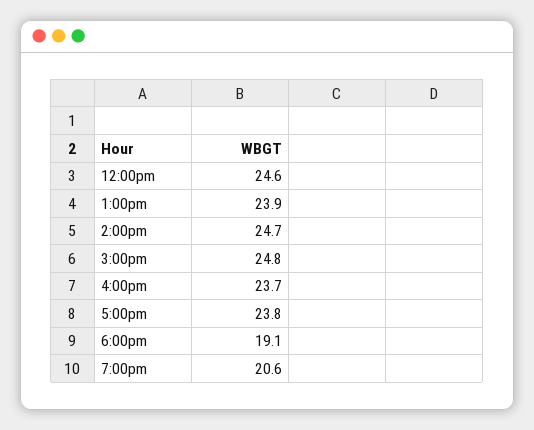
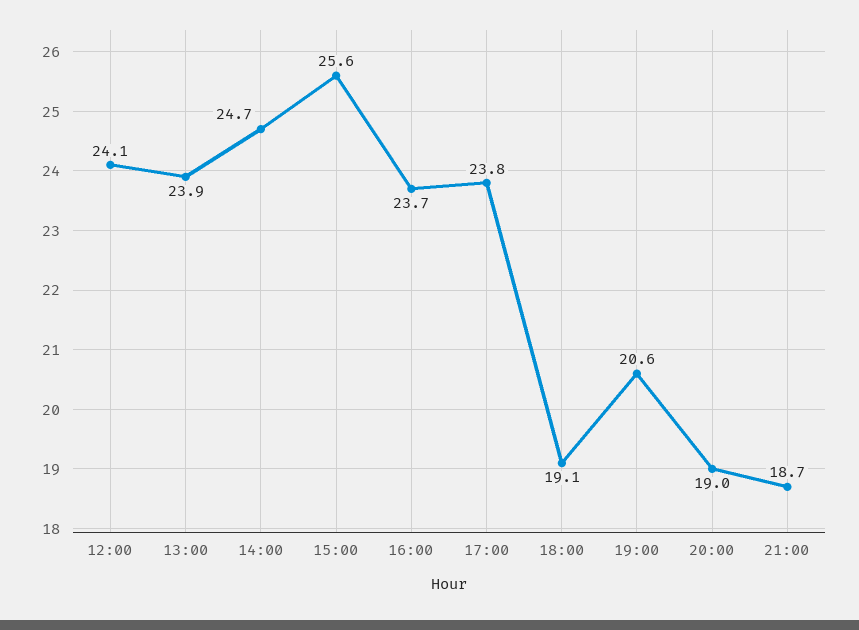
12:00pm: 24.6 -> 24.1
3:00pm: 24.8 -> 25.6
20:00: none -> 19
21:00: none -> 18.7

